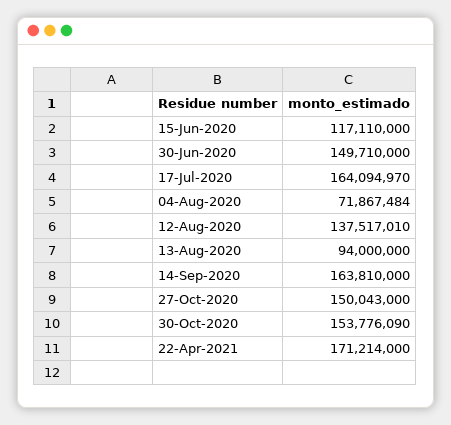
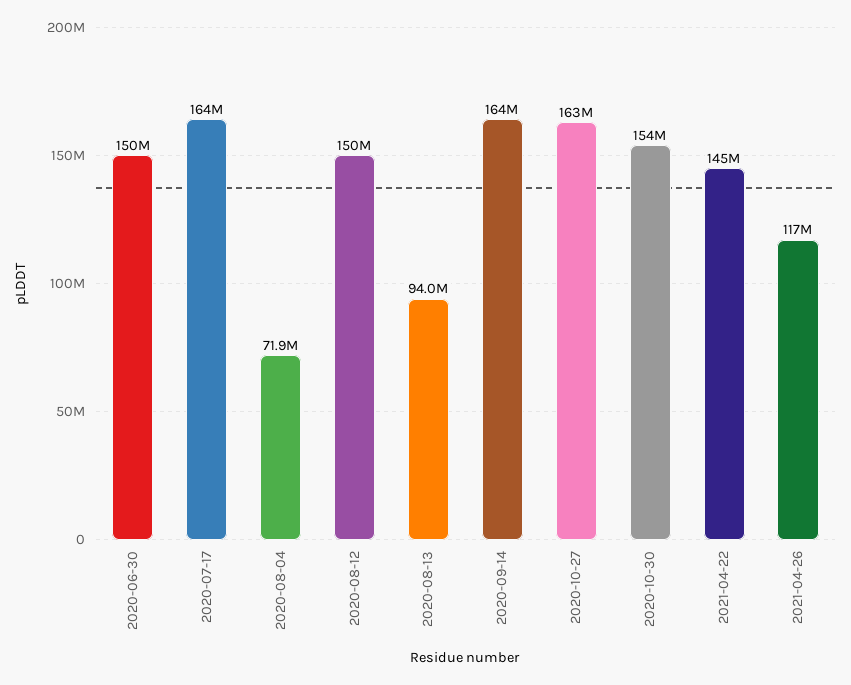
15-Jun-2020: 117110000 -> none
12-Aug-2020: 137517010 -> 150000000
27-Oct-2020: 150043000 -> 163000000
22-Apr-2021: 171214000 -> 145000000
2021-04-26: none -> 117000000

